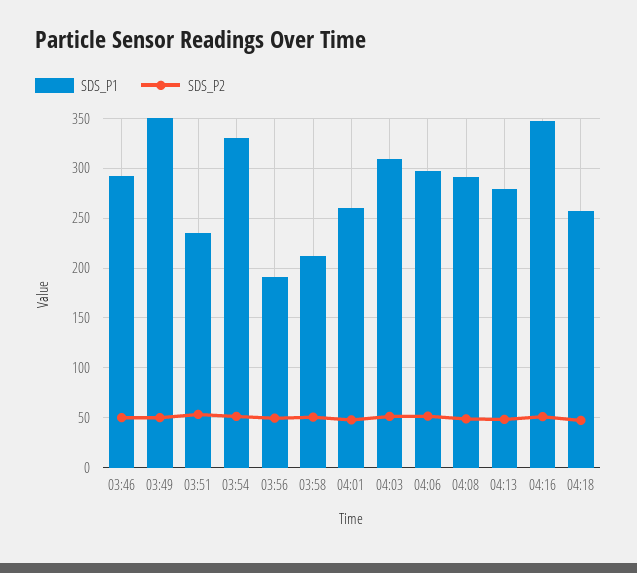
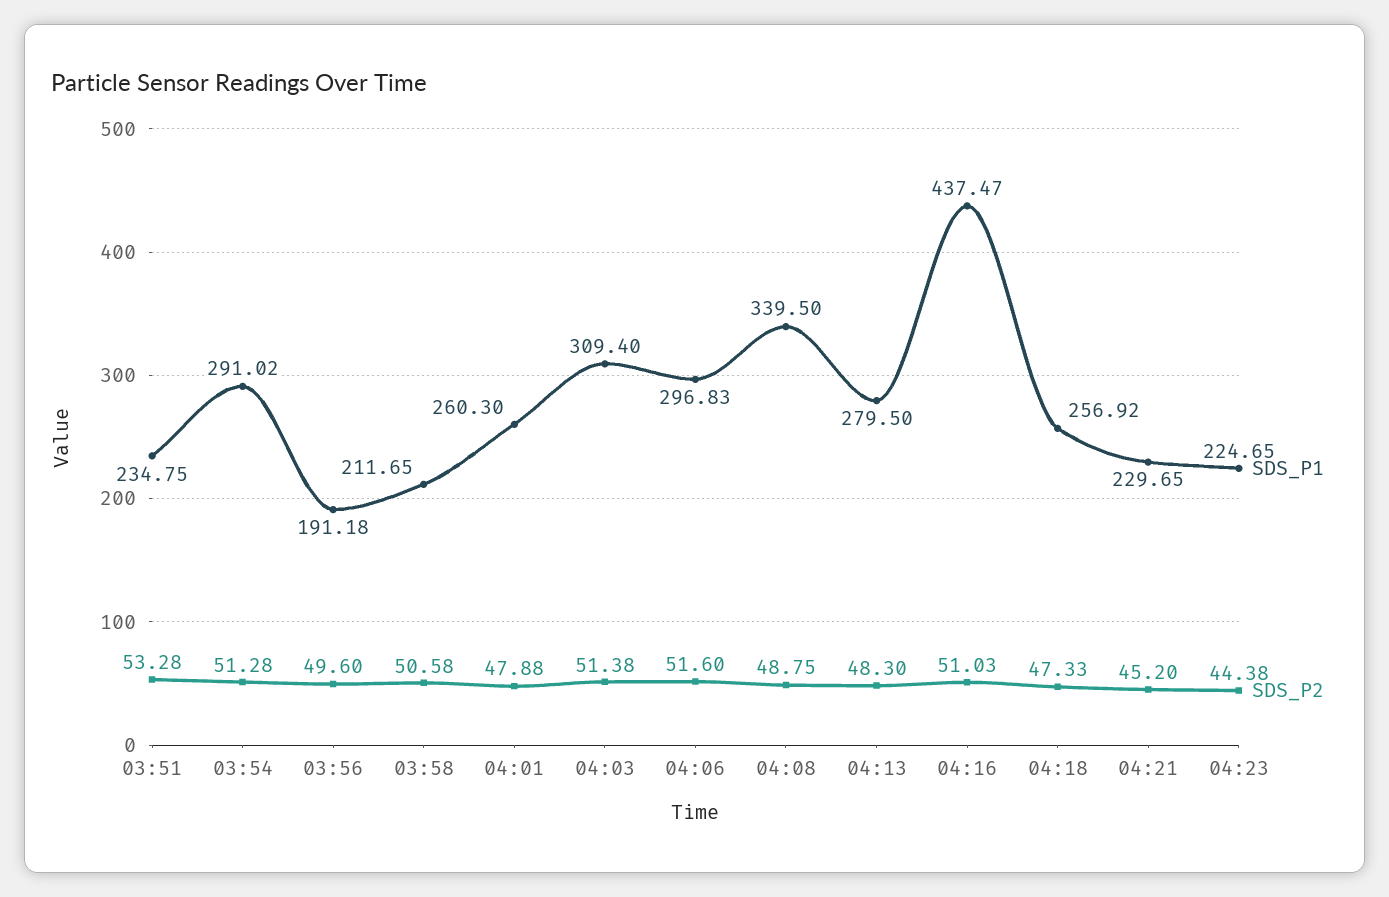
SDS_P1, 03:46: 290 -> none
SDS_P2, 03:46: 50 -> none
SDS_P1, 03:49: 350 -> none
SDS_P2, 03:49: 50 -> none
SDS_P1, 03:54: 330 -> 291.02
SDS_P1, 04:08: 290 -> 339.5
SDS_P1, 04:16: 350 -> 437.47
SDS_P1, 04:21: none -> 229.65
SDS_P2, 04:21: none -> 45.2
SDS_P1, 04:23: none -> 224.65
SDS_P2, 04:23: none -> 44.38

